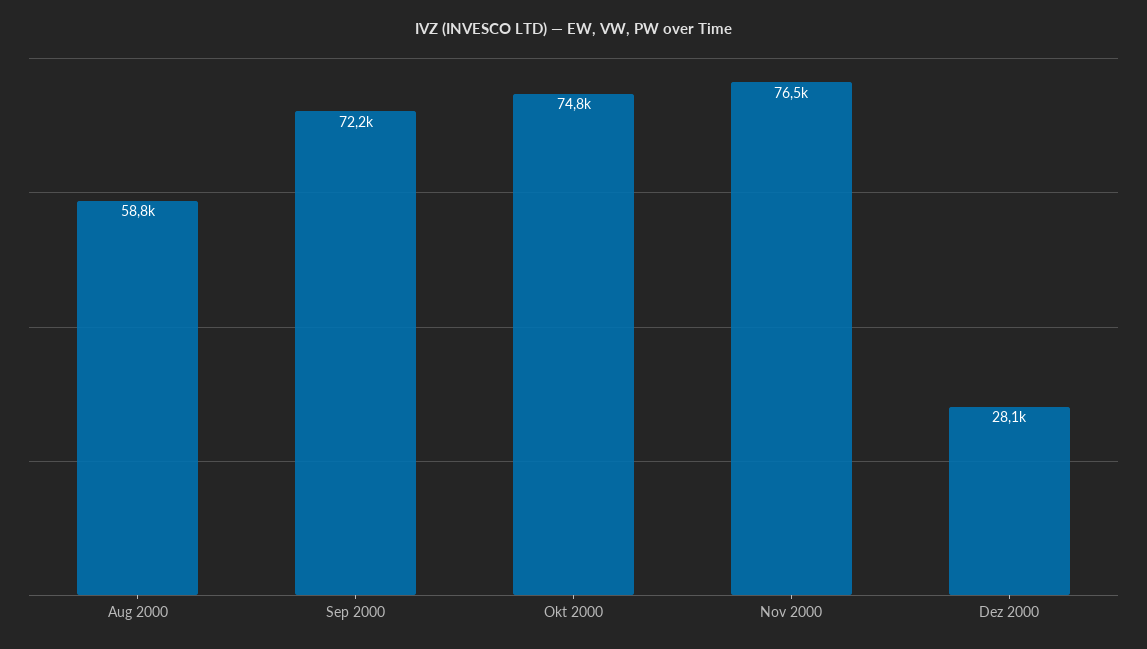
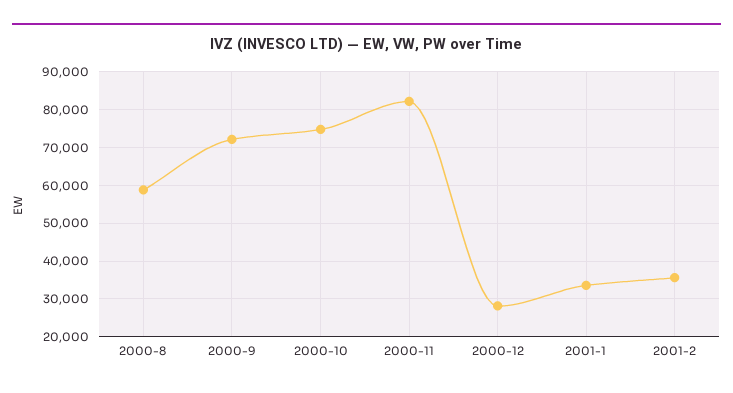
Nov 2000: 76500 -> 82000
2001-1: none -> 34000
2001-2: none -> 36000

